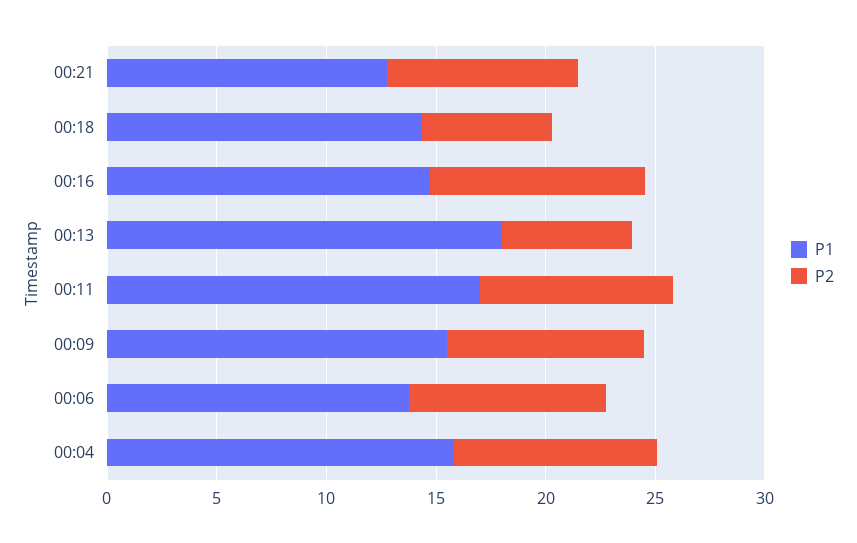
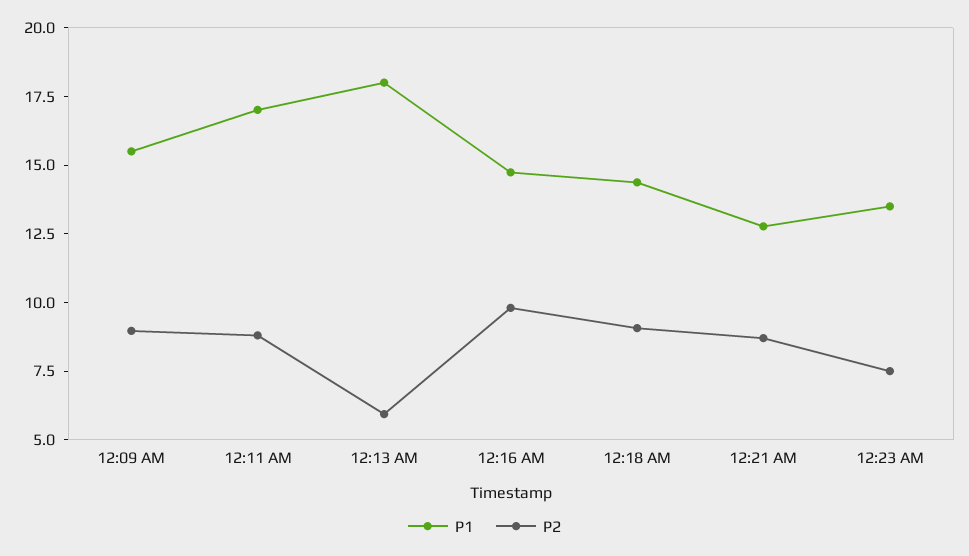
P2, 00:18: 6 -> 9
P1, 00:06: 14 -> none
P2, 00:06: 9 -> none
P1, 00:04: 16 -> none
P2, 00:04: 9 -> none
P1, 12:23 AM: none -> 13.5
P2, 12:23 AM: none -> 7.5

